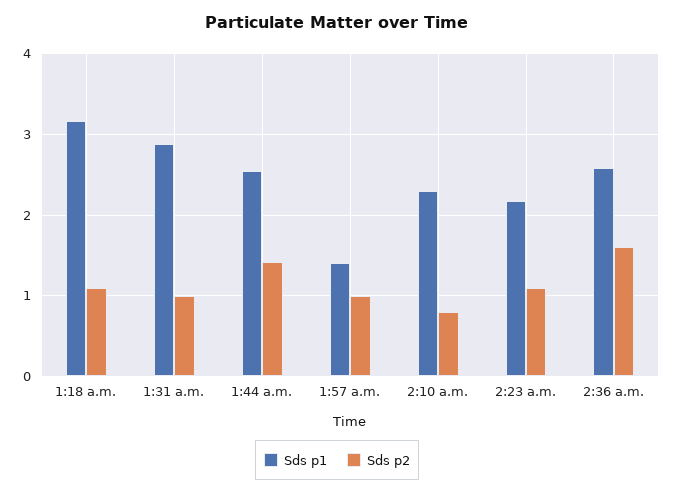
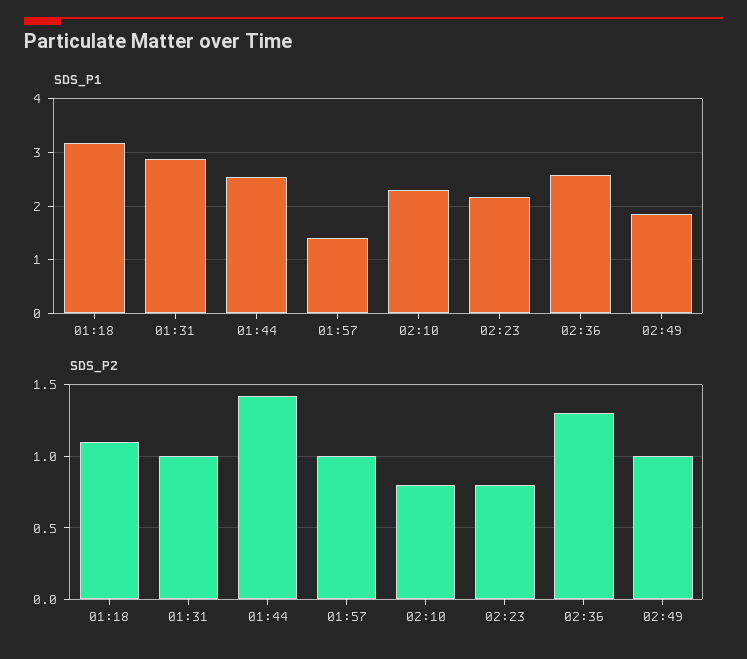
Sds p2, 2:23 a.m.: 1.1 -> 0.8
Sds p2, 2:36 a.m.: 1.6 -> 1.3
Sds p1, 02:49: none -> 1.8
Sds p2, 02:49: none -> 1

